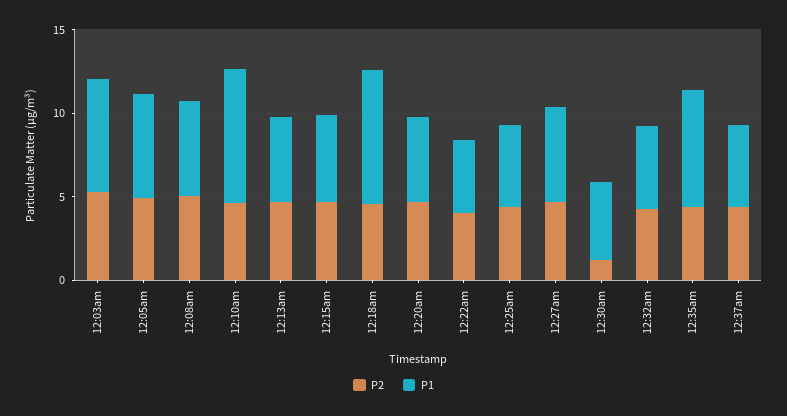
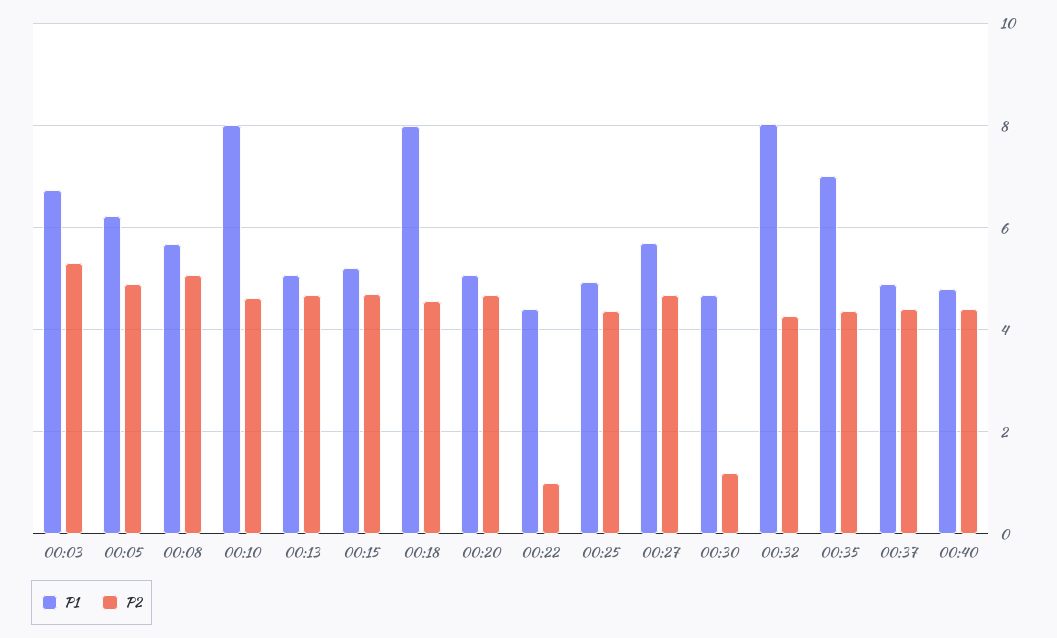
P2, 12:22am: 4 -> 1
P1, 12:32am: 5 -> 8
P1, 00:40: none -> 4.8
P2, 00:40: none -> 4.4

